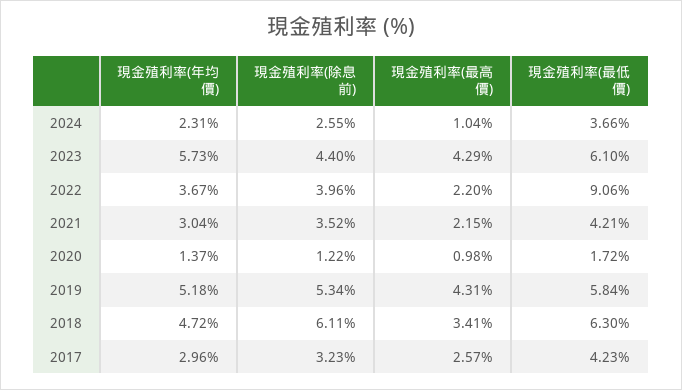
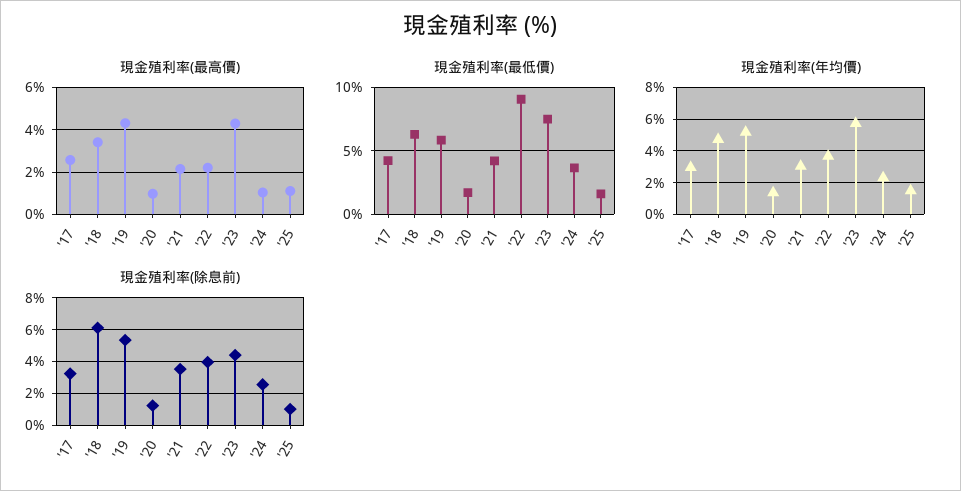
現金殖利率(最低價), 2023: 6.1 -> 7.5
現金殖利率(最高價), '25: none -> 1
現金殖利率(最低價), '25: none -> 1.5
現金殖利率(年均價), '25: none -> 1.5
現金殖利率(除息前), '25: none -> 1

